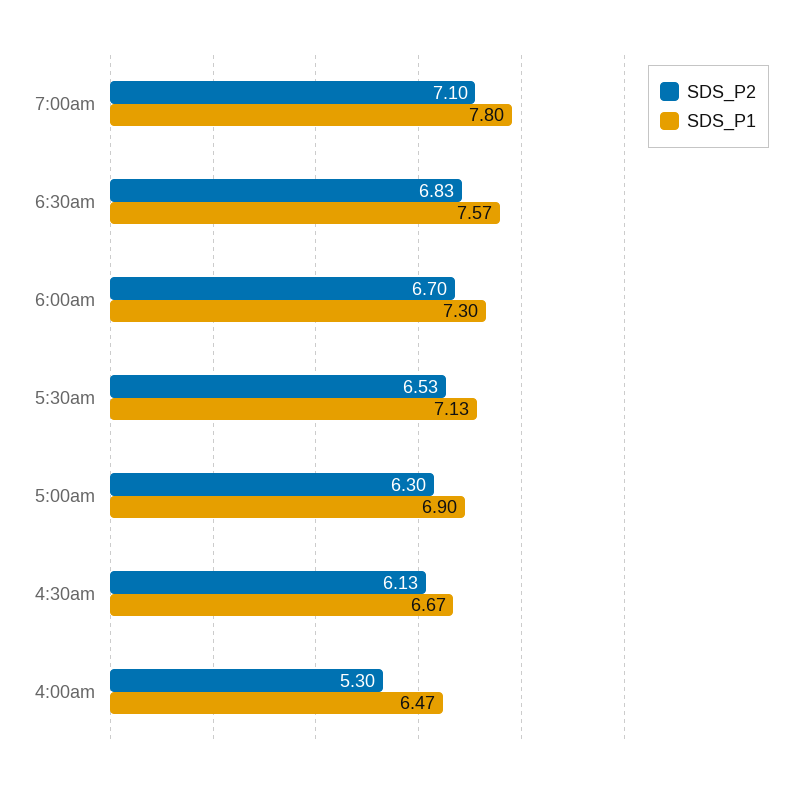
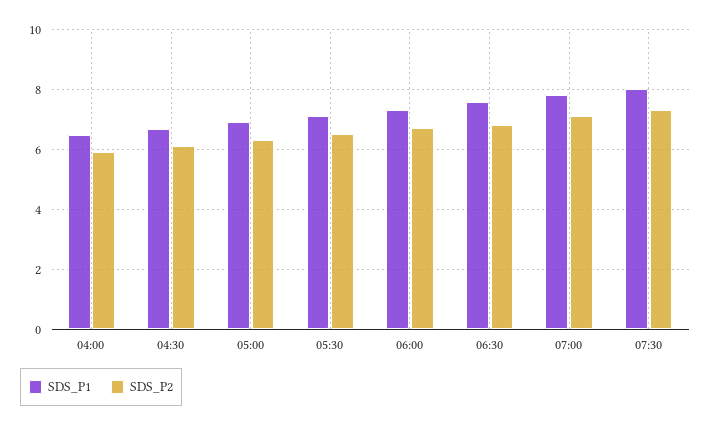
SDS_P2, 4:00am: 5.3 -> 6
SDS_P1, 07:30: none -> 8
SDS_P2, 07:30: none -> 7.25

